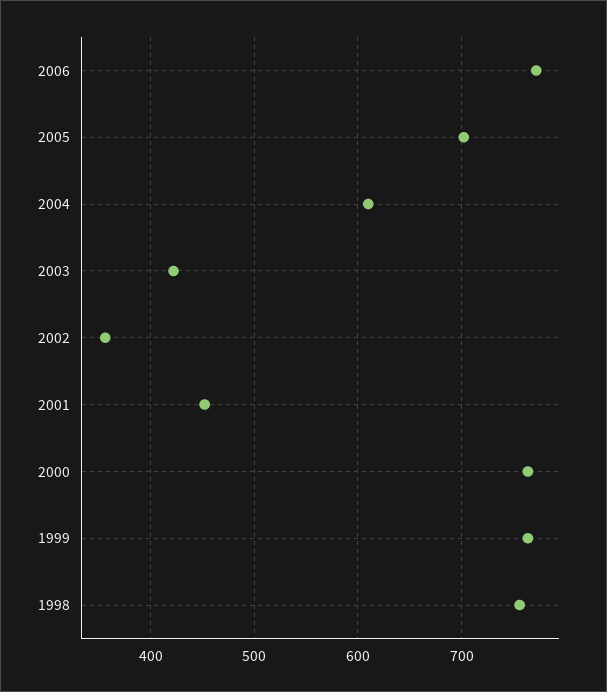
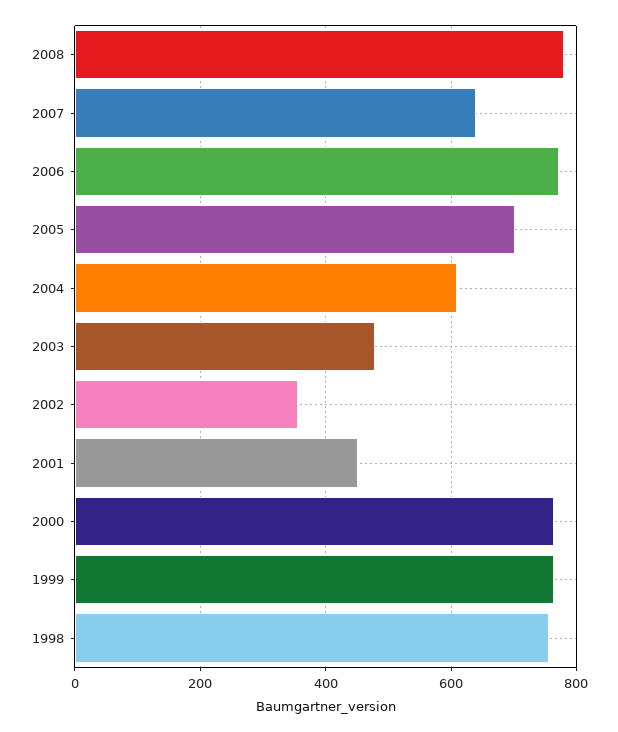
2003: 420 -> 480
2008: none -> 780
2007: none -> 640

